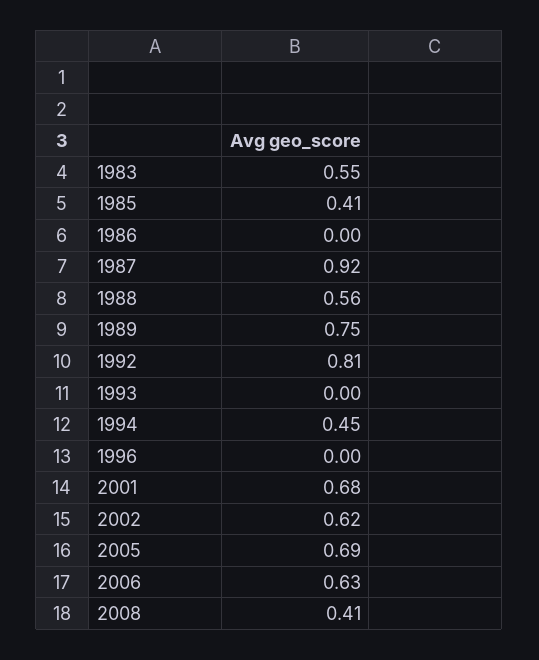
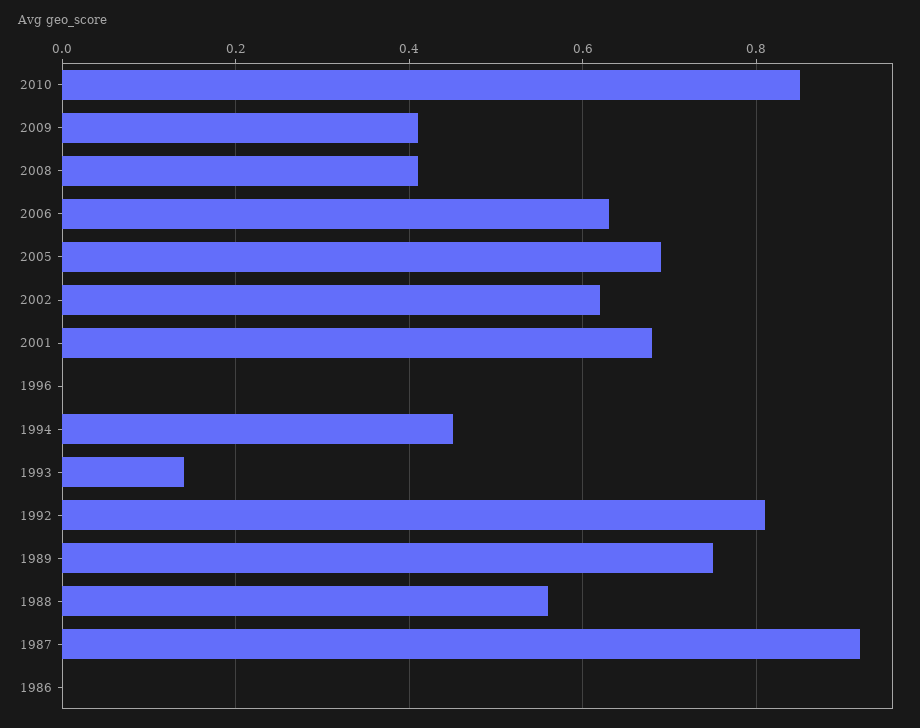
1983: 0.55 -> none
1985: 0.41 -> none
1993: 0 -> 0.15
2010: none -> 0.85
2009: none -> 0.4

